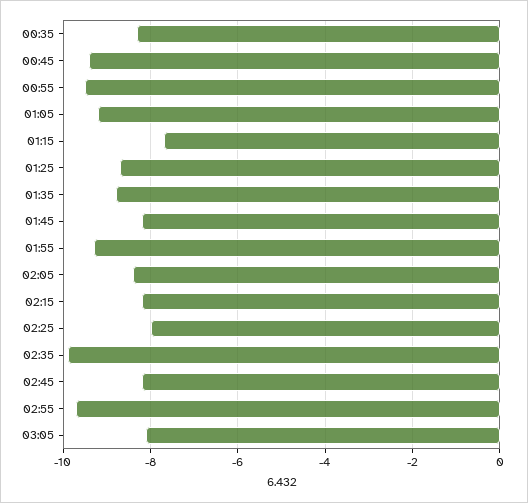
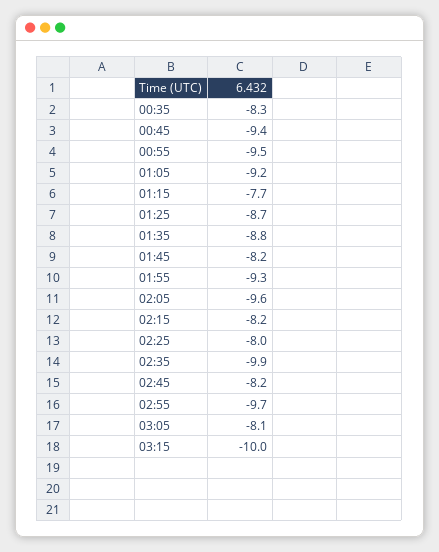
02:05: -8.5 -> -9.6
03:15: none -> -10

